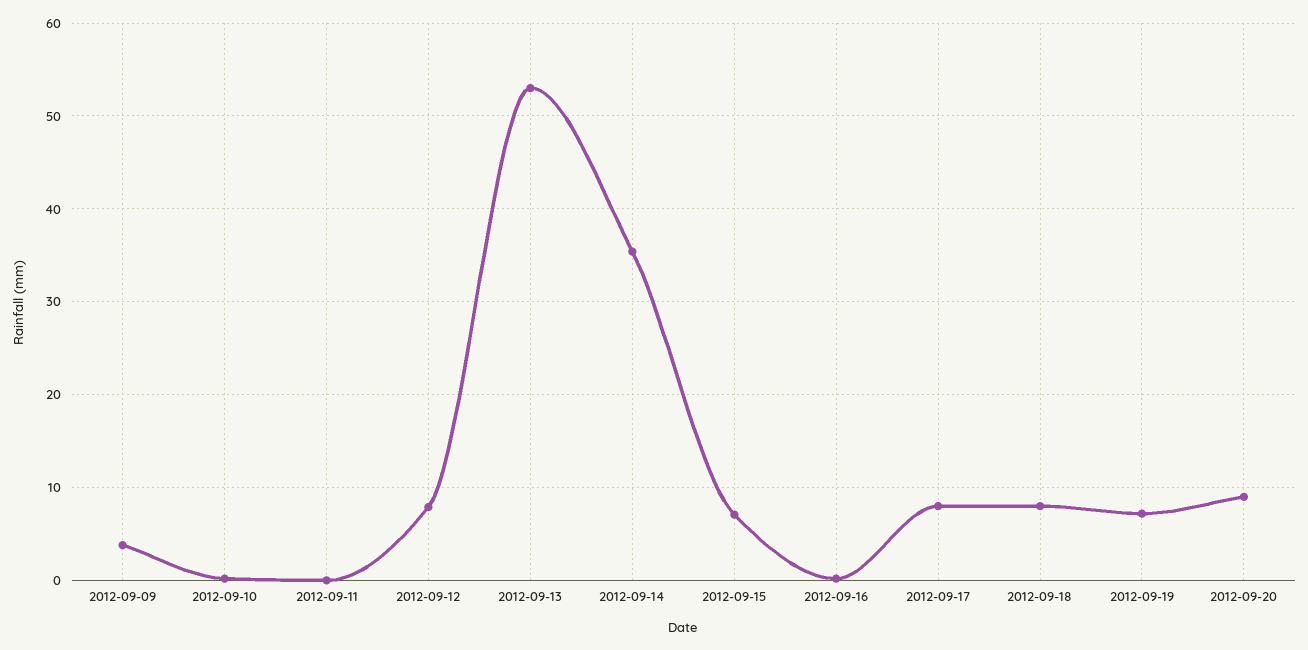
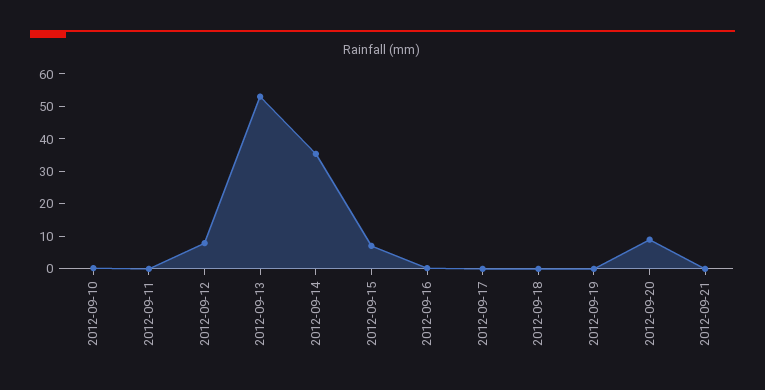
2012-09-09: 4 -> none
2012-09-17: 8 -> 0
2012-09-18: 8 -> 0
2012-09-19: 7 -> 0
2012-09-21: none -> 0

